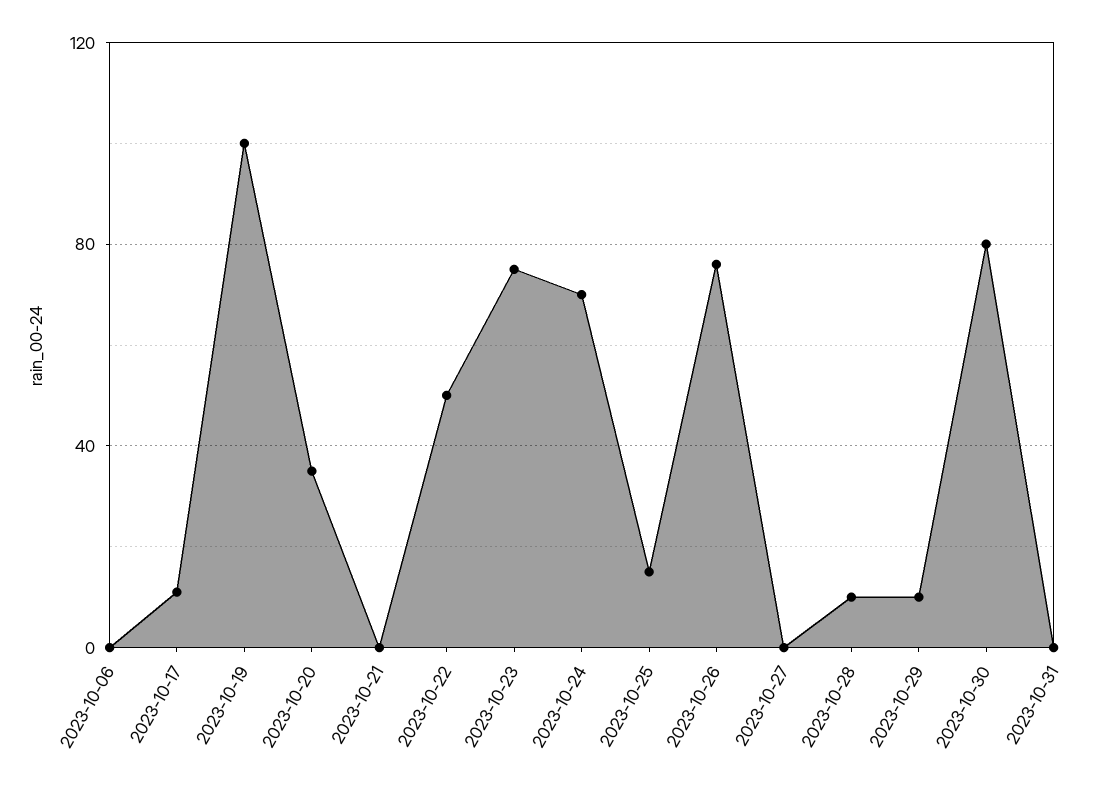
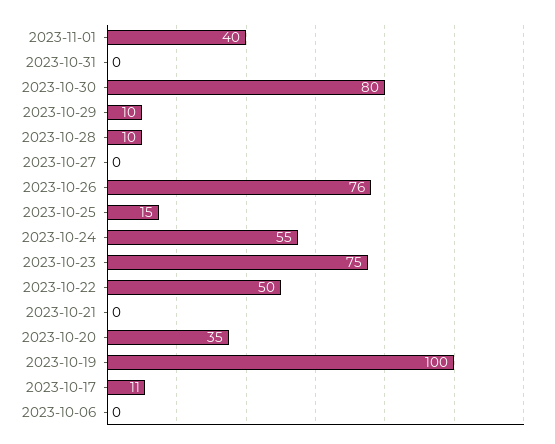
2023-10-24: 70 -> 55
2023-11-01: none -> 40

